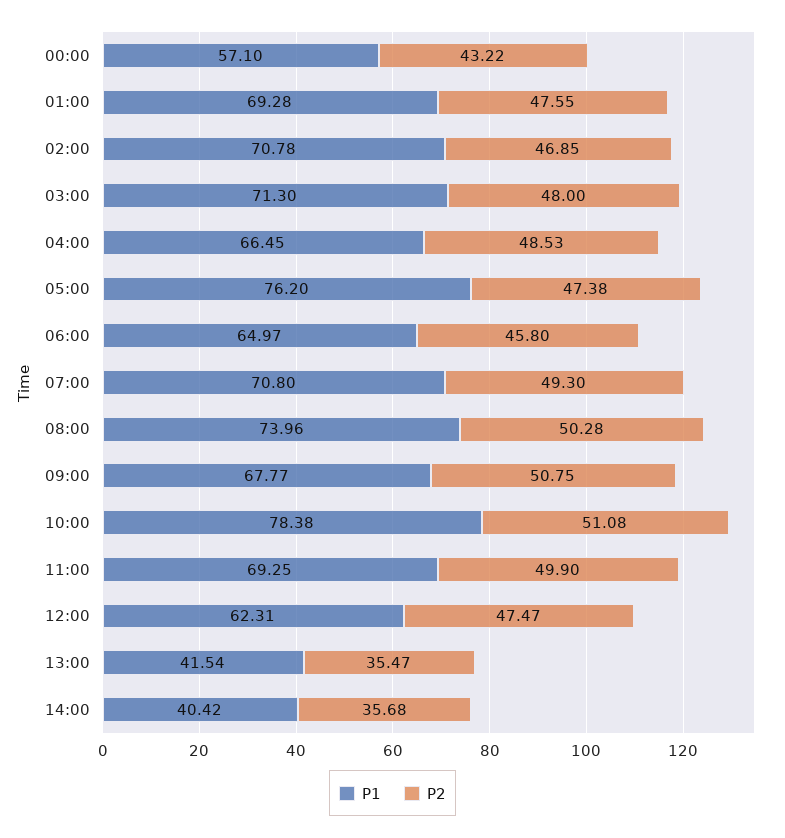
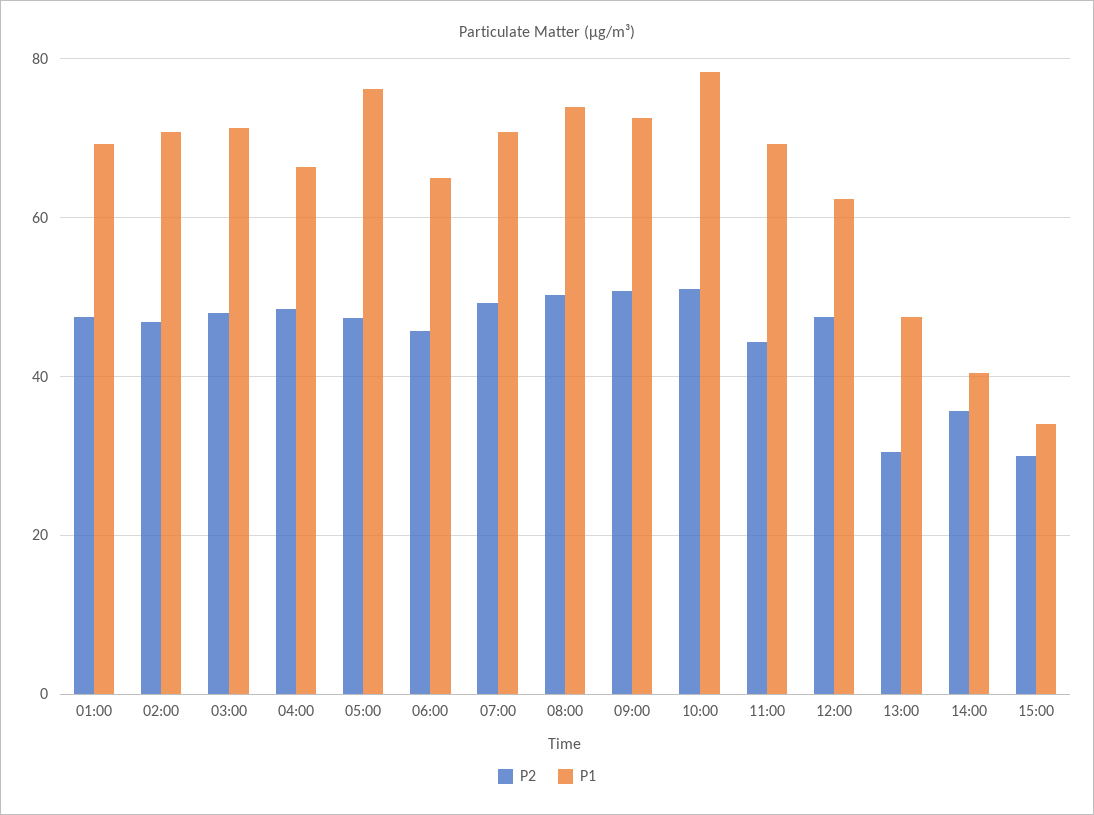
P1, 00:00: 57.1 -> none
P2, 00:00: 43.22 -> none
P1, 09:00: 67.77 -> 72
P2, 11:00: 49.9 -> 44
P1, 13:00: 41.54 -> 48
P2, 13:00: 35.47 -> 30
P2, 15:00: none -> 30
P1, 15:00: none -> 34

